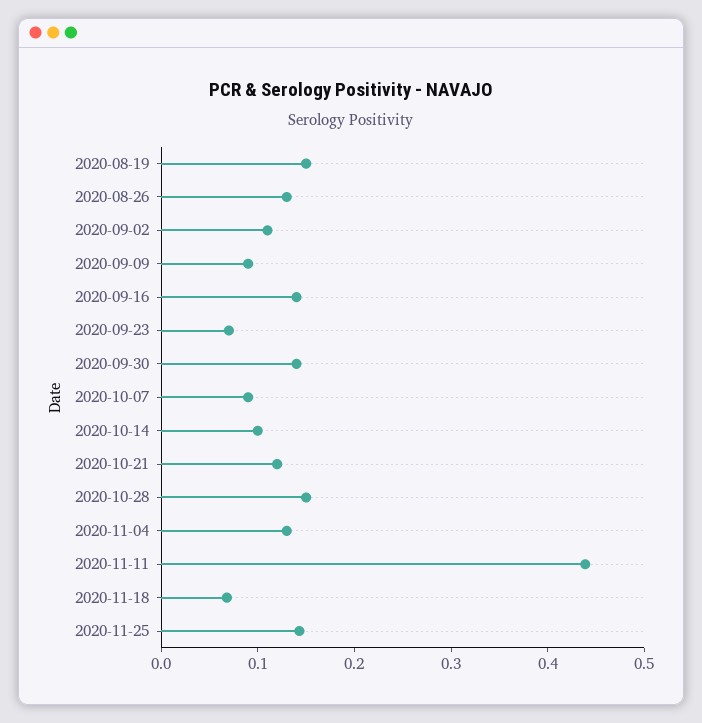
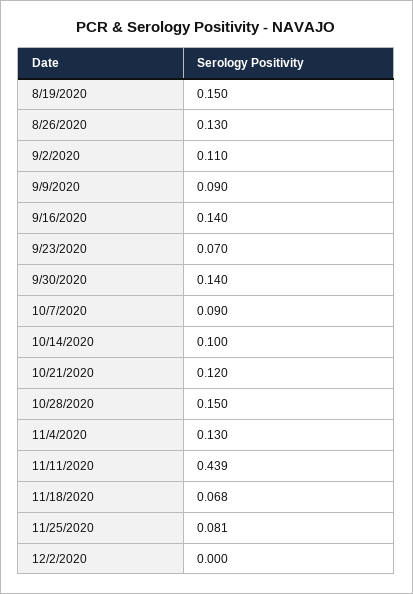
2020-11-25: 0.14 -> 0.081
12/2/2020: none -> 0

